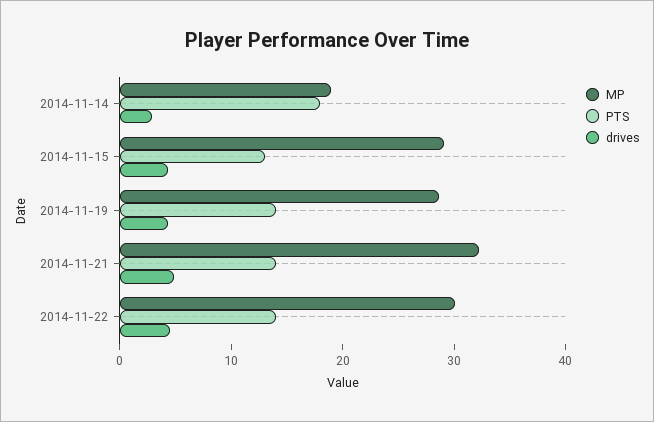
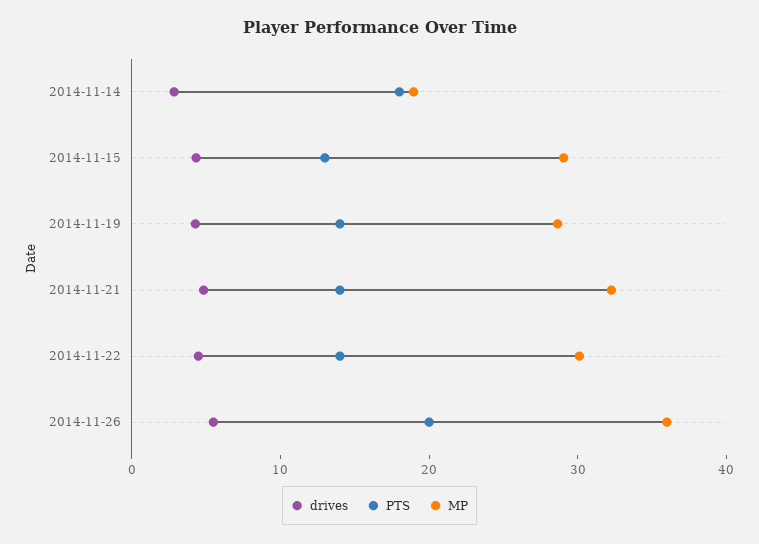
drives, 2014-11-26: none -> 6
PTS, 2014-11-26: none -> 20
MP, 2014-11-26: none -> 36

